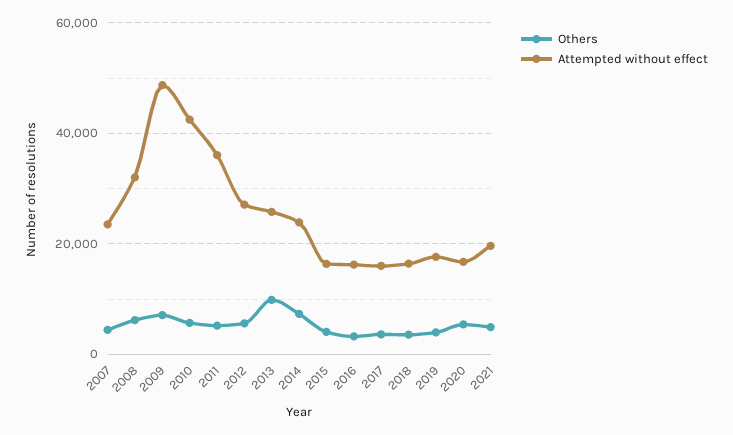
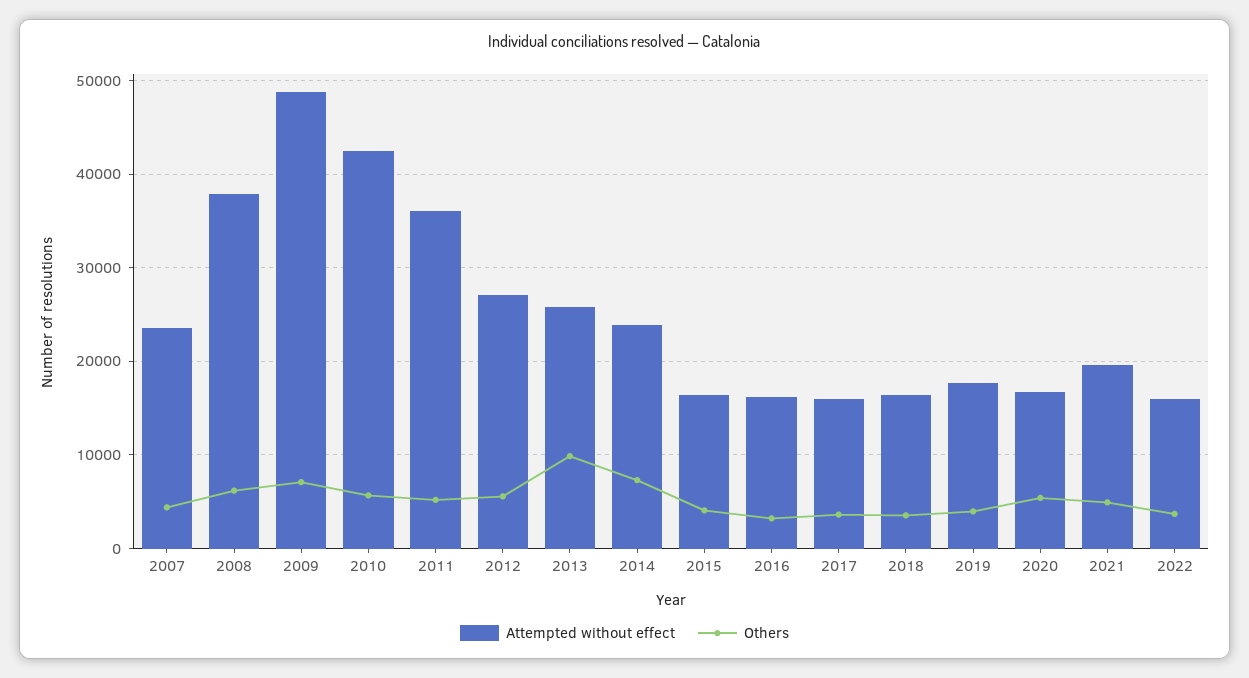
Attempted without effect, 2008: 32000 -> 38000
Attempted without effect, 2022: none -> 16000
Others, 2022: none -> 4000

